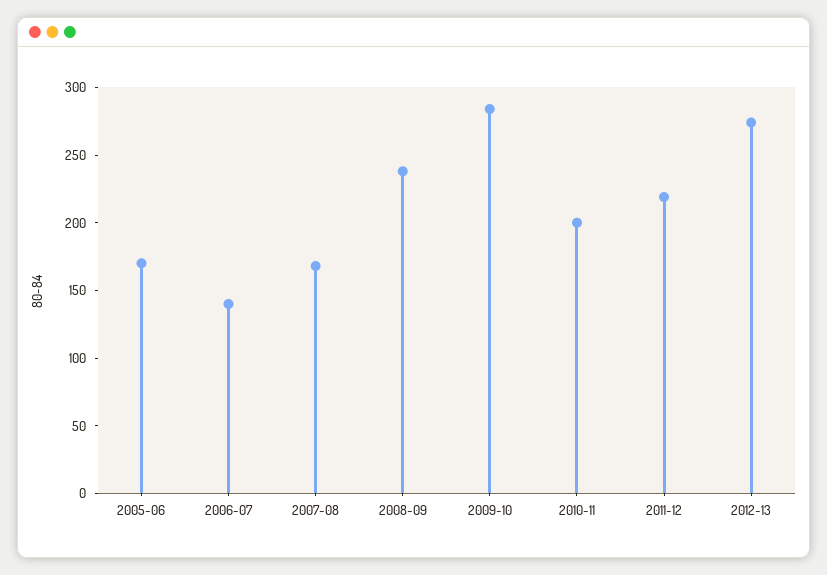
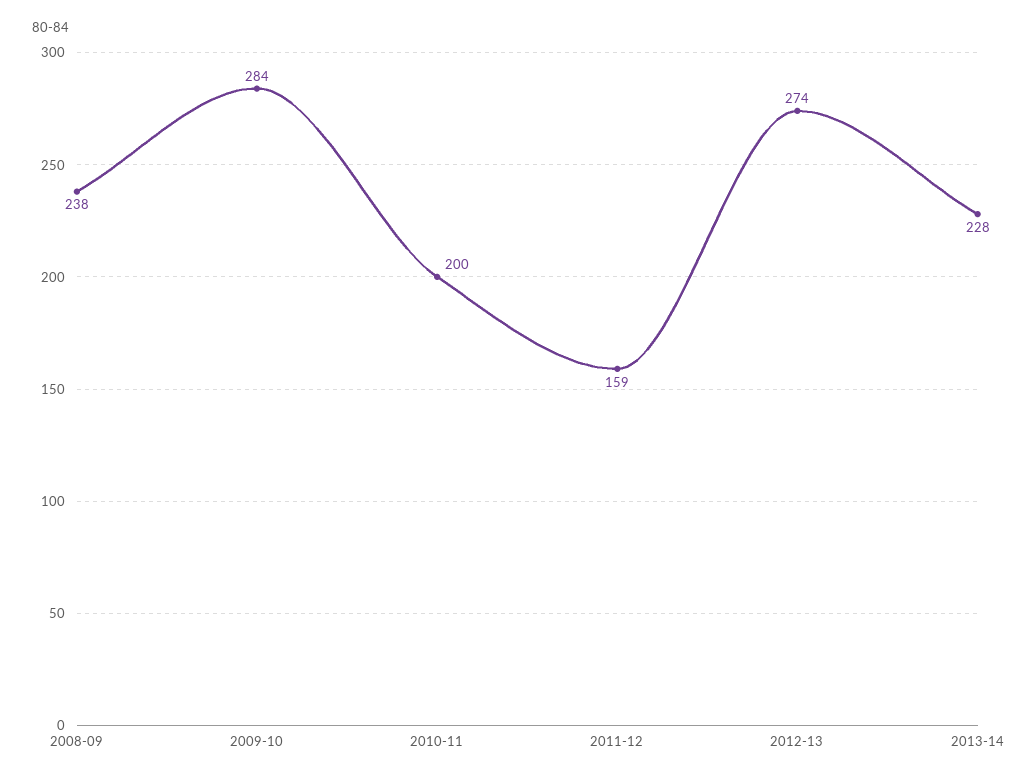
2005-06: 170 -> none
2006-07: 140 -> none
2007-08: 170 -> none
2011-12: 220 -> 159
2013-14: none -> 228

